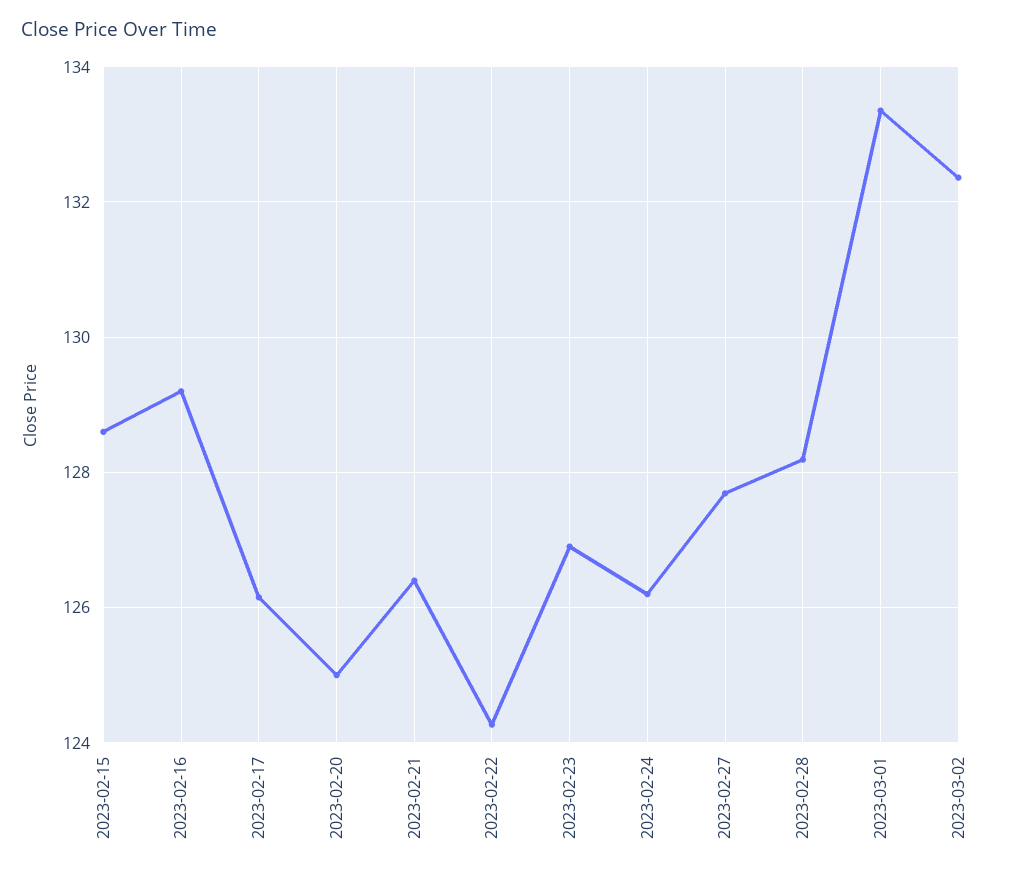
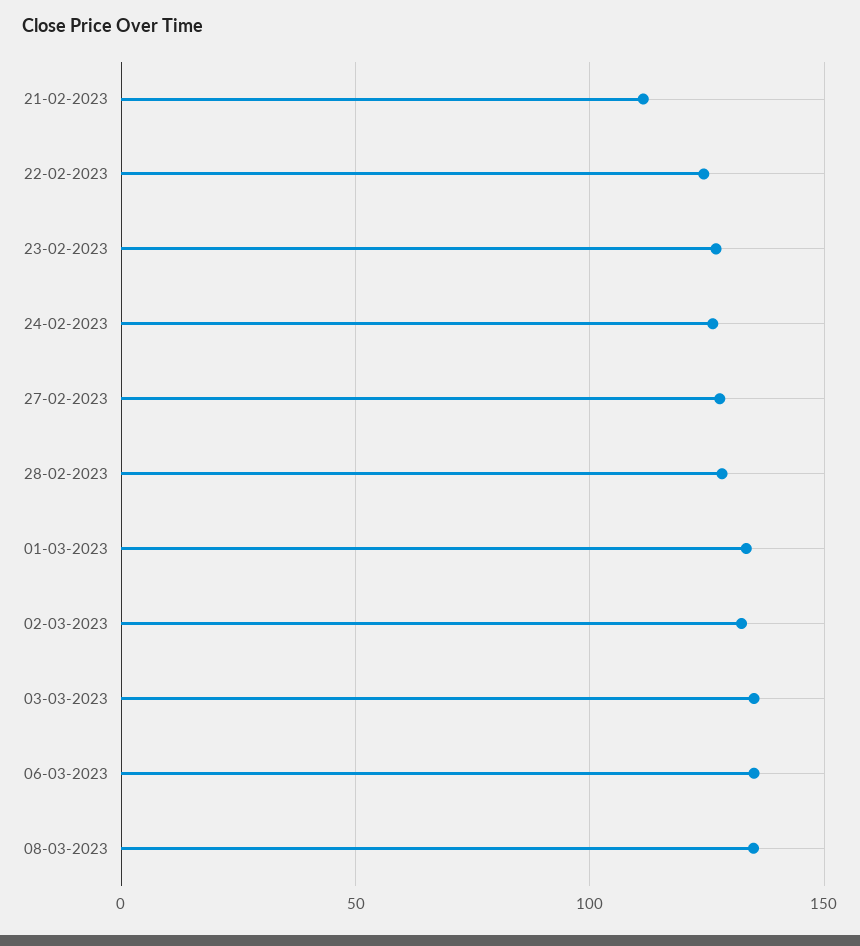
2023-02-15: 128.6 -> none
2023-02-16: 129.2 -> none
2023-02-17: 126.2 -> none
2023-02-20: 125 -> none
2023-02-21: 126.4 -> 110
03-03-2023: none -> 135
06-03-2023: none -> 135
08-03-2023: none -> 135

